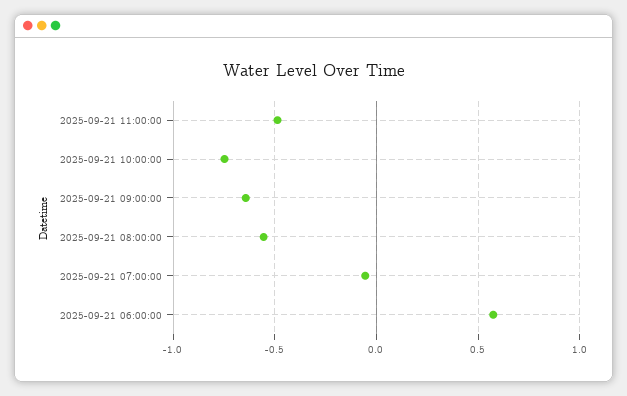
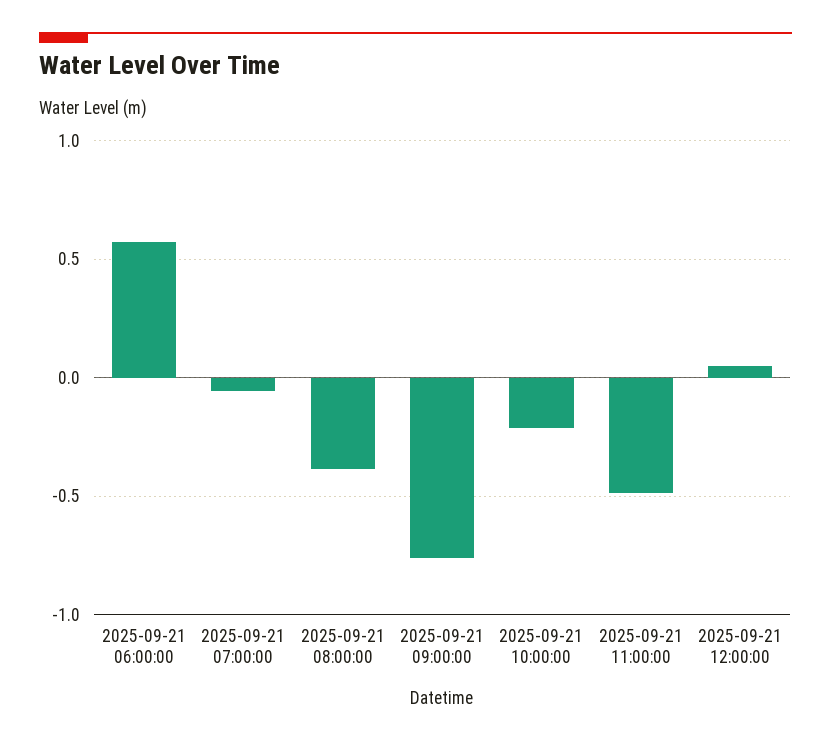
2025-09-21 10:00:00: -0.75 -> -0.2
2025-09-21 09:00:00: -0.65 -> -0.75
2025-09-21 08:00:00: -0.55 -> -0.4
2025-09-21 12:00:00: none -> 0.05

